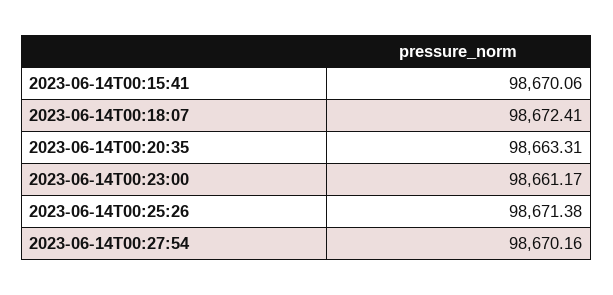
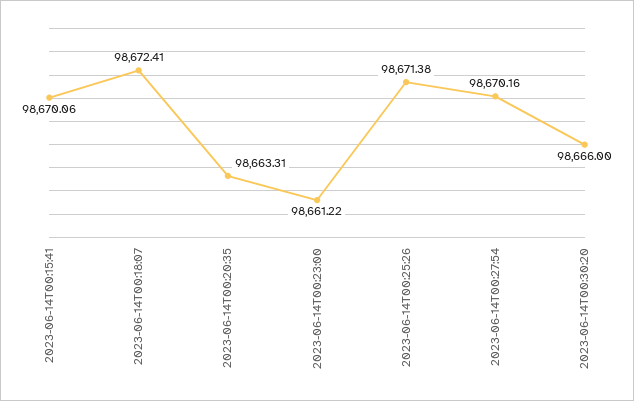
2023-06-14T00:23:00: 98661.17 -> 98661.22
2023-06-14T00:30:20: none -> 98666

